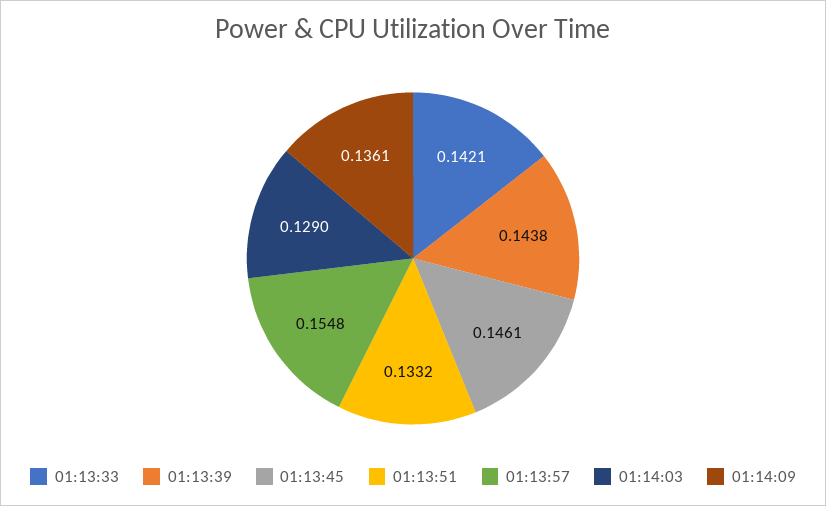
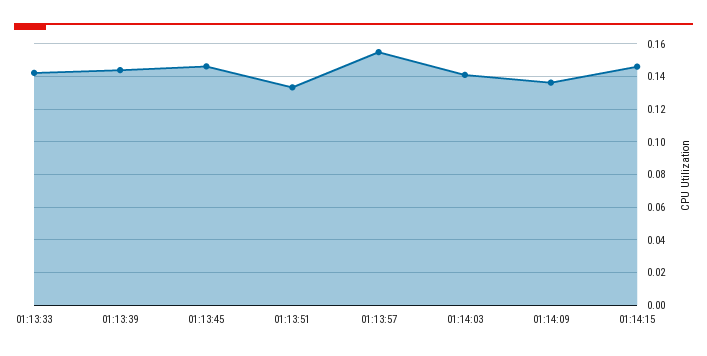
01:14:03: 0.129 -> 0.14
01:14:15: none -> 0.145

